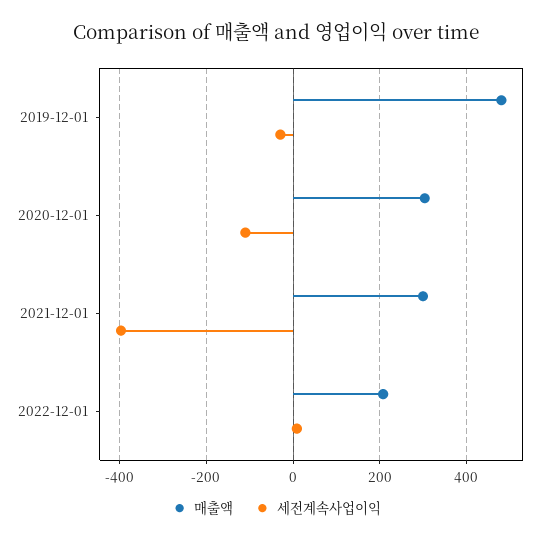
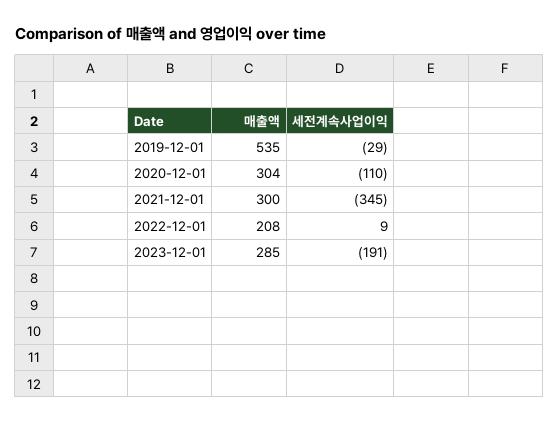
매출액, 2019-12-01: 480 -> 535
세전계속사업이익, 2021-12-01: -400 -> -345
매출액, 2023-12-01: none -> 285
세전계속사업이익, 2023-12-01: none -> -191

